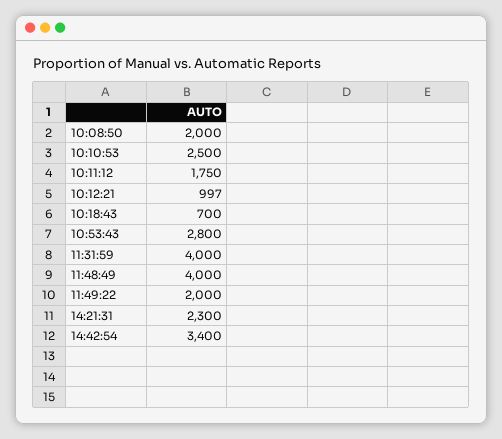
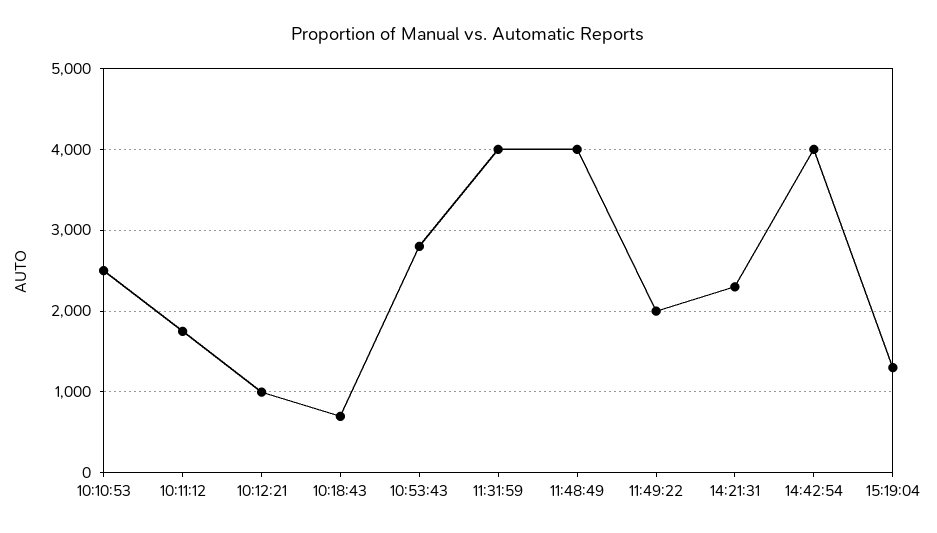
10:08:50: 2000 -> none
14:42:54: 3400 -> 4000
15:19:04: none -> 1300

